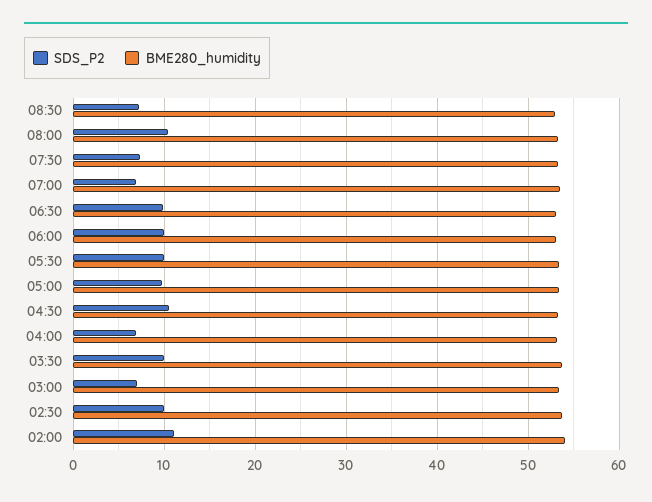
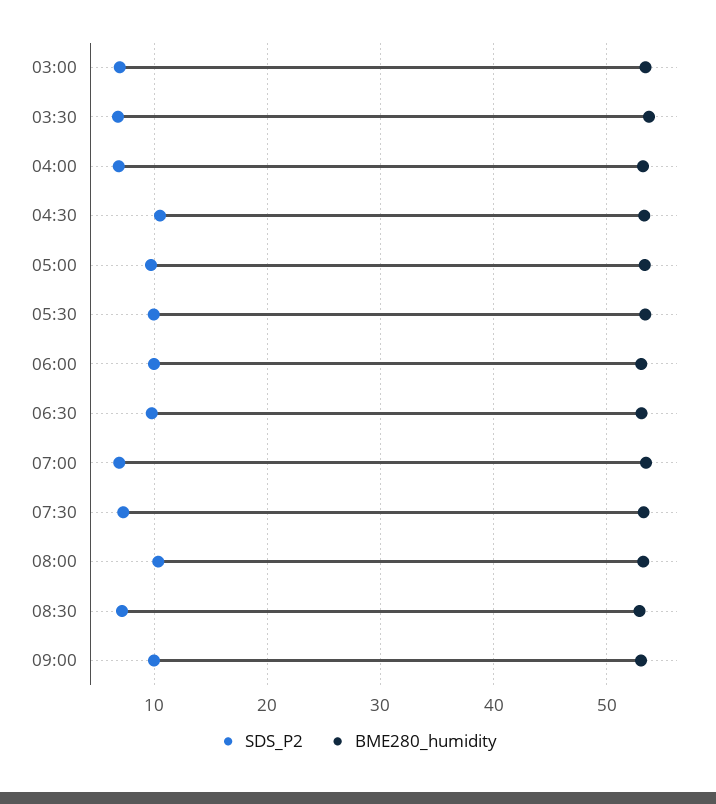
SDS_P2, 03:30: 10 -> 7
SDS_P2, 02:30: 10 -> none
BME280_humidity, 02:30: 54 -> none
SDS_P2, 02:00: 11 -> none
BME280_humidity, 02:00: 54 -> none
SDS_P2, 09:00: none -> 10
BME280_humidity, 09:00: none -> 53

